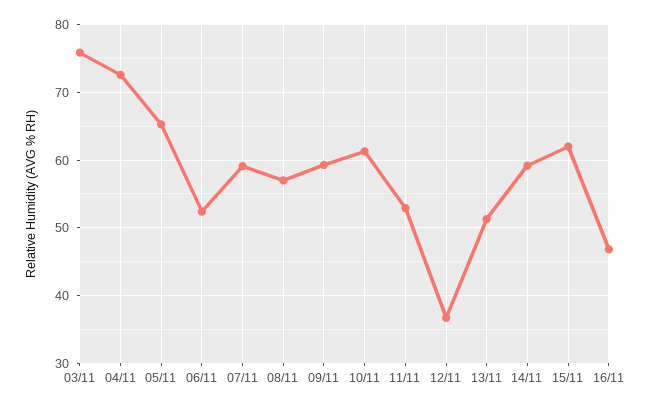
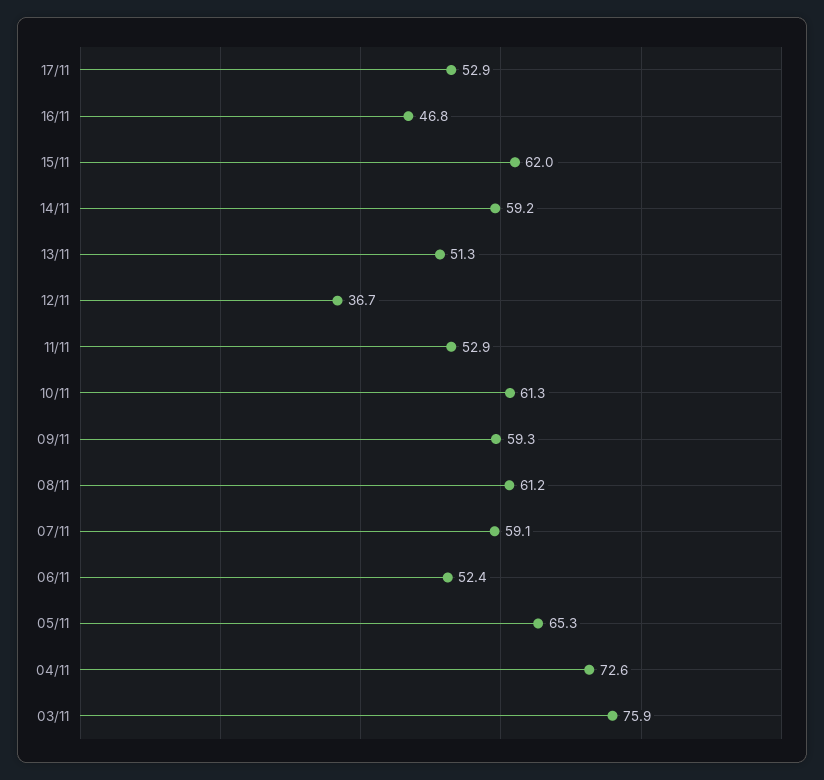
08/11: 57 -> 61.2
17/11: none -> 52.9

